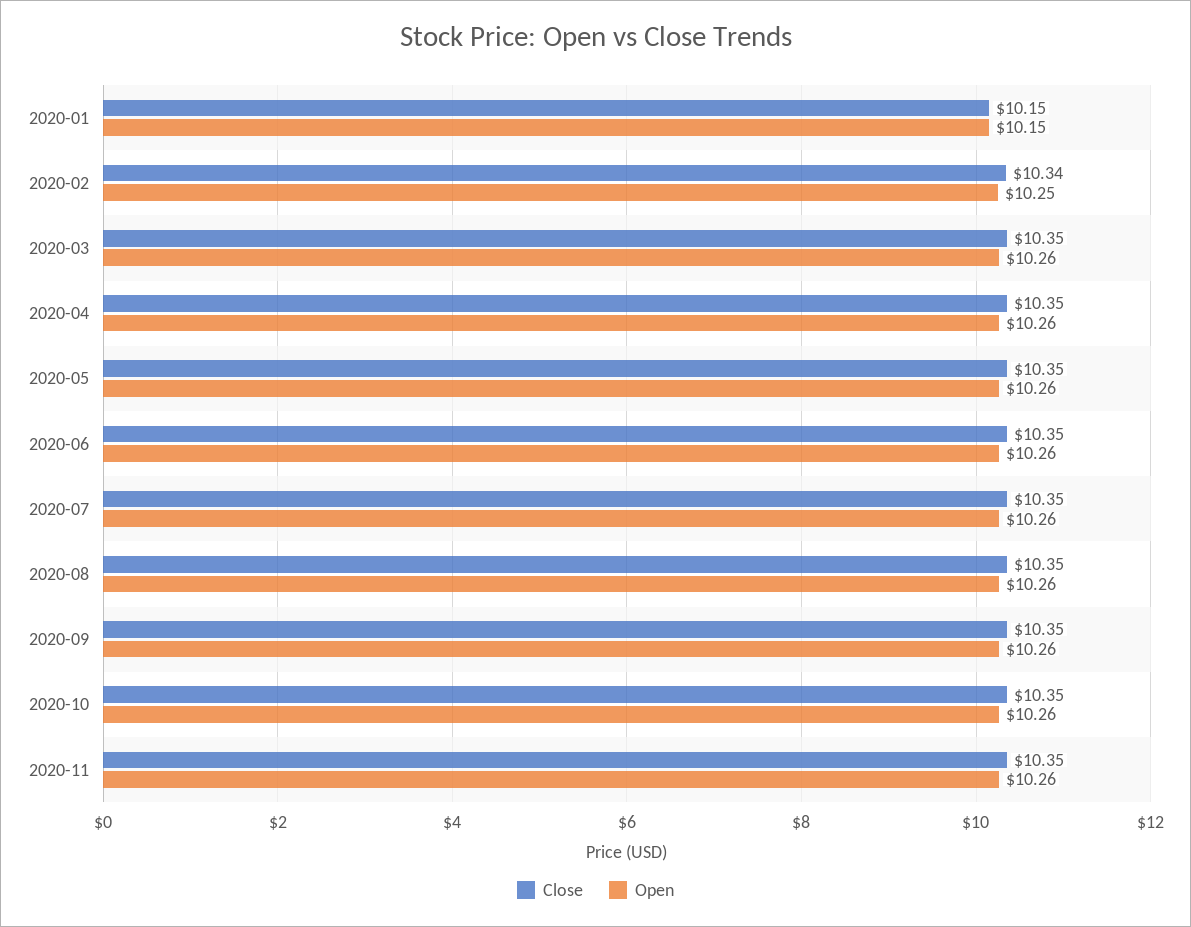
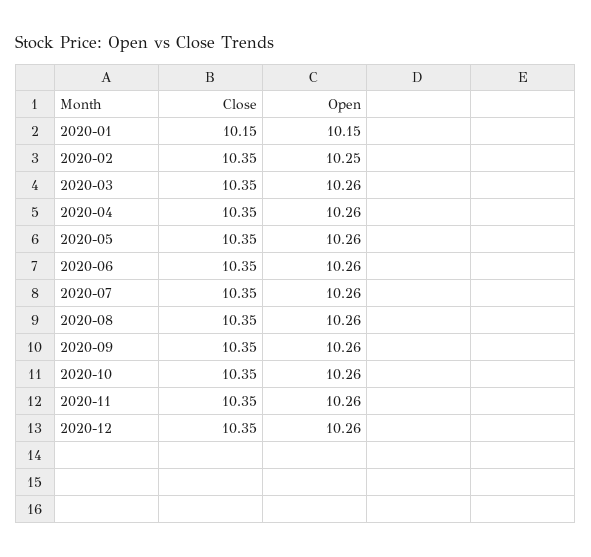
Close, 2020-02: 10.34 -> 10.35
Close, 2020-12: none -> 10.35
Open, 2020-12: none -> 10.26

